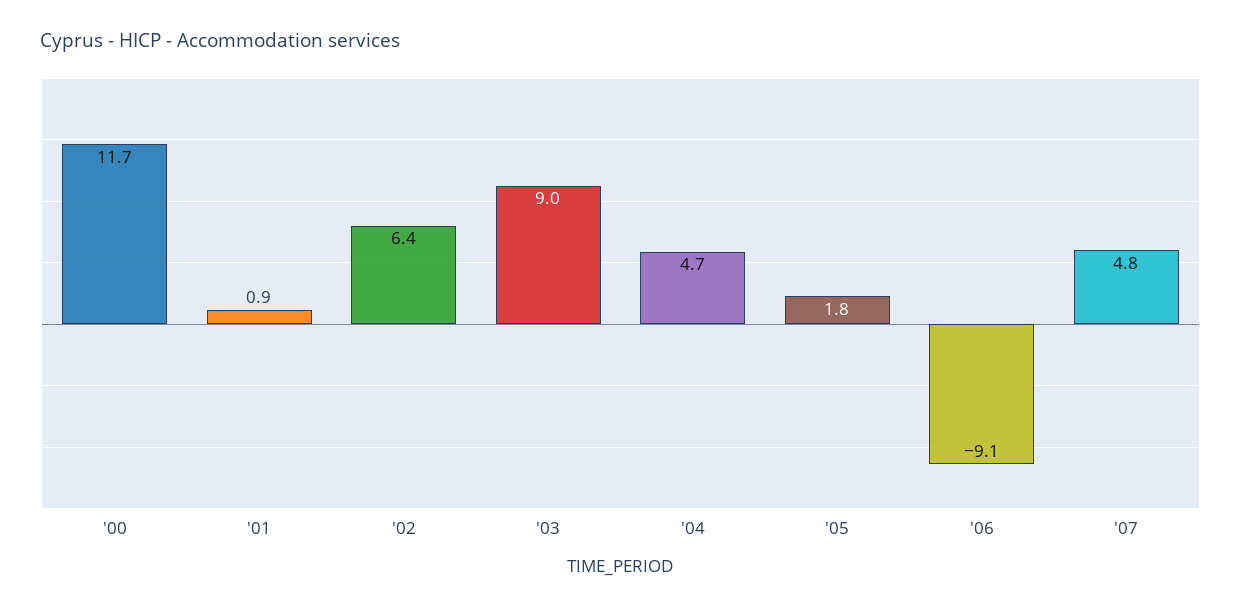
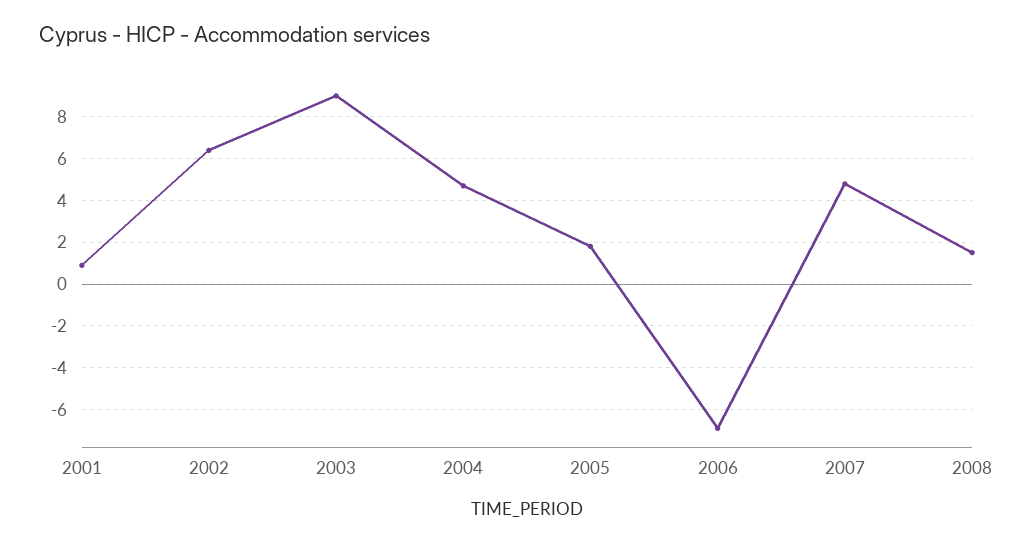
'00: 11.7 -> none
'06: -9.1 -> -7
2008: none -> 1.5

